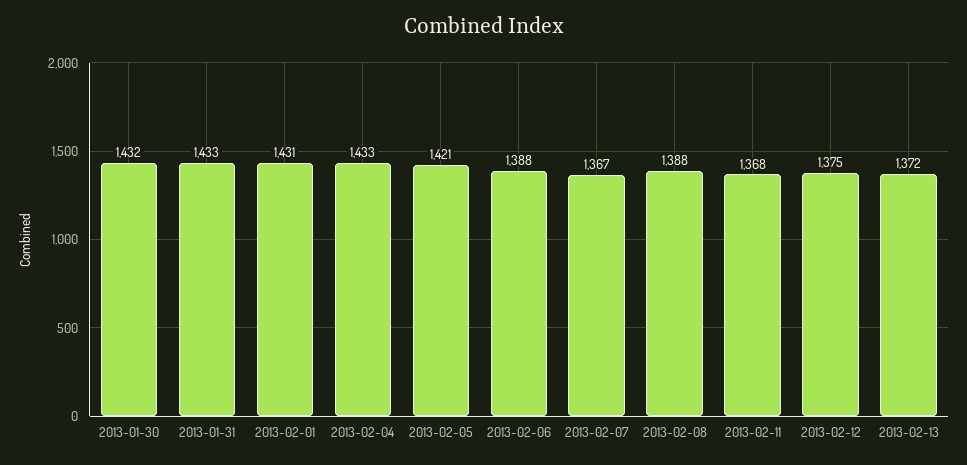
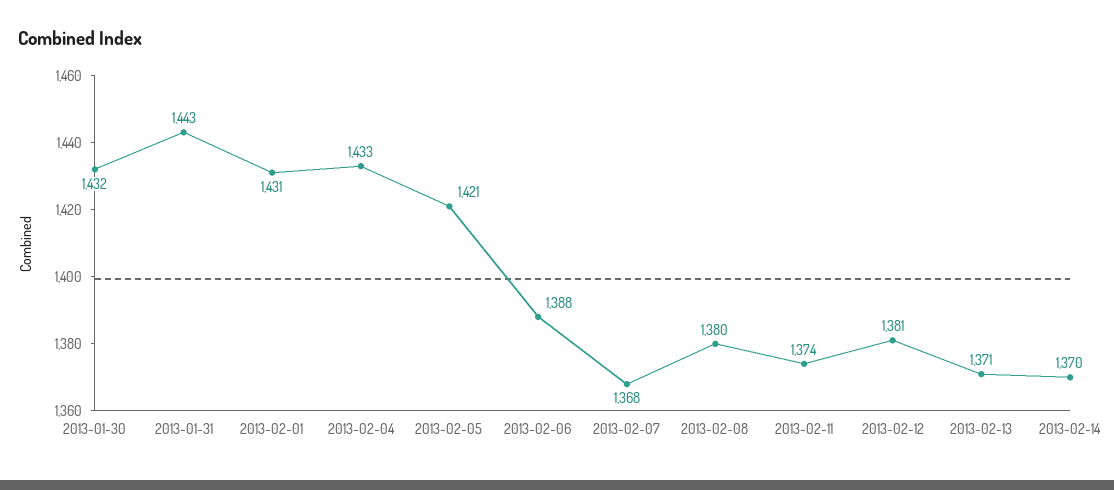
2013-01-31: 1433 -> 1443
2013-02-07: 1367 -> 1368
2013-02-08: 1388 -> 1380
2013-02-11: 1368 -> 1374
2013-02-12: 1375 -> 1381
2013-02-13: 1372 -> 1371
2013-02-14: none -> 1370

